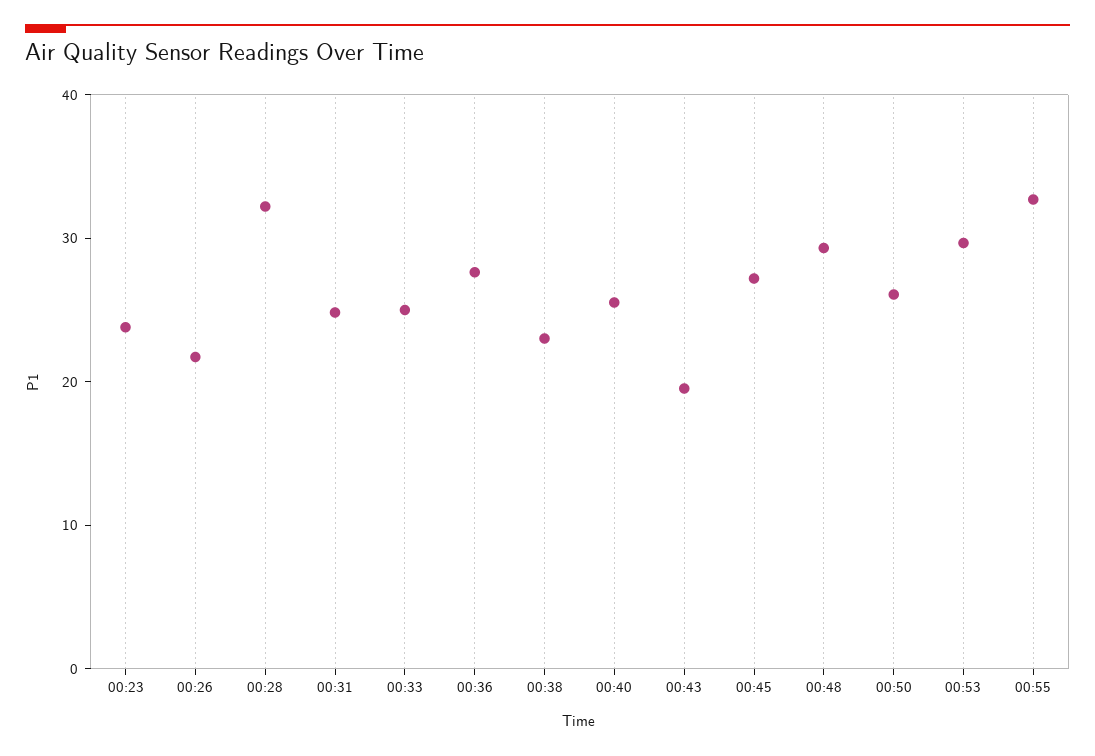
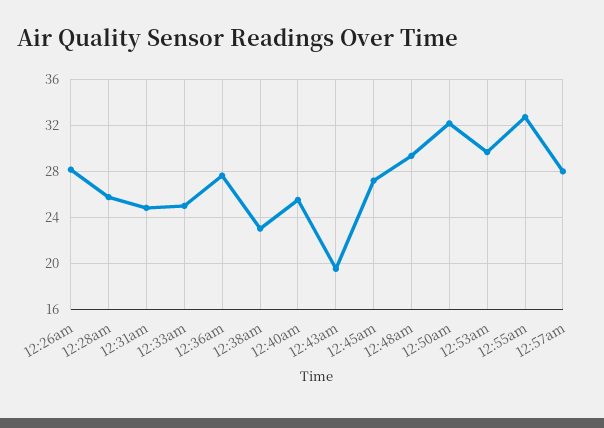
00:23: 24 -> none
00:26: 22 -> 28
00:28: 32 -> 26
00:50: 26 -> 32
12:57am: none -> 28

